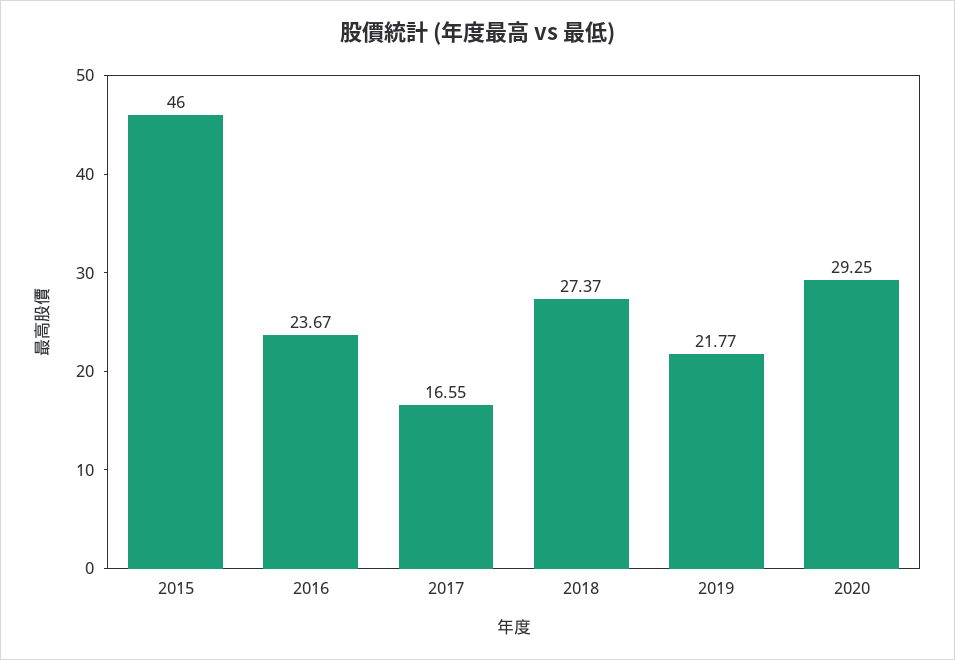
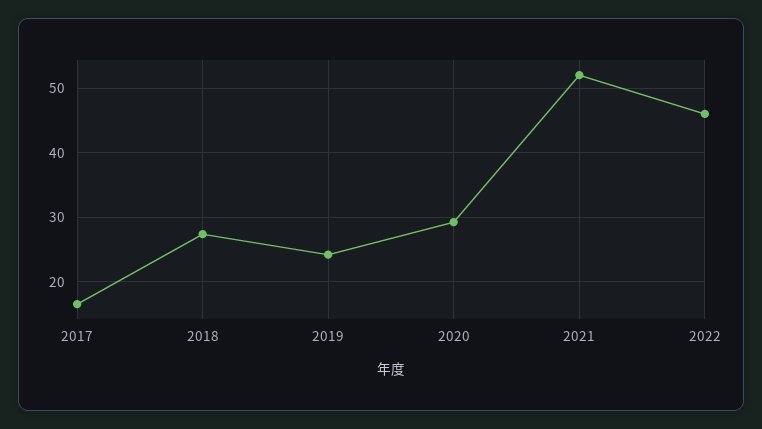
2015: 46 -> none
2016: 23.67 -> none
2019: 21.77 -> 24
2021: none -> 52
2022: none -> 46

